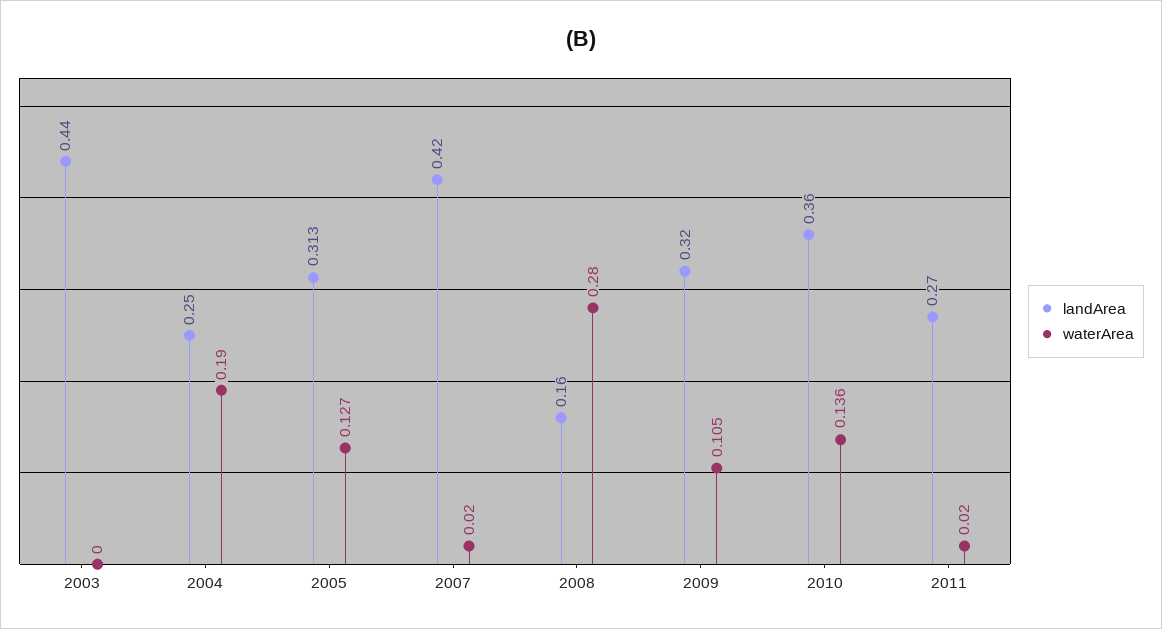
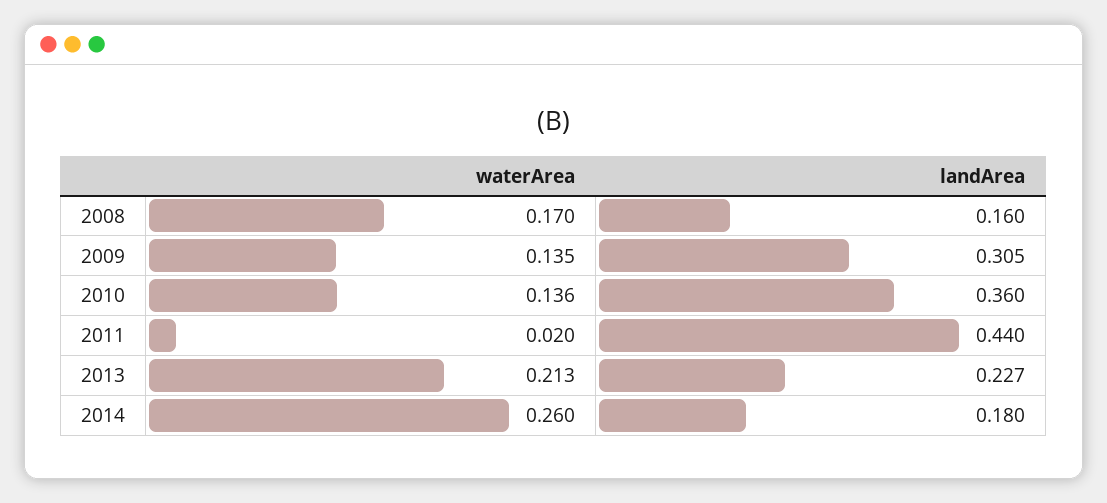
landArea, 2003: 0.44 -> none
waterArea, 2003: 0 -> none
landArea, 2004: 0.25 -> none
waterArea, 2004: 0.19 -> none
landArea, 2005: 0.313 -> none
waterArea, 2005: 0.127 -> none
landArea, 2007: 0.42 -> none
waterArea, 2007: 0.02 -> none
waterArea, 2008: 0.28 -> 0.17
landArea, 2009: 0.32 -> 0.305
waterArea, 2009: 0.105 -> 0.135
landArea, 2011: 0.27 -> 0.44
waterArea, 2013: none -> 0.213
landArea, 2013: none -> 0.227
waterArea, 2014: none -> 0.26
landArea, 2014: none -> 0.18

